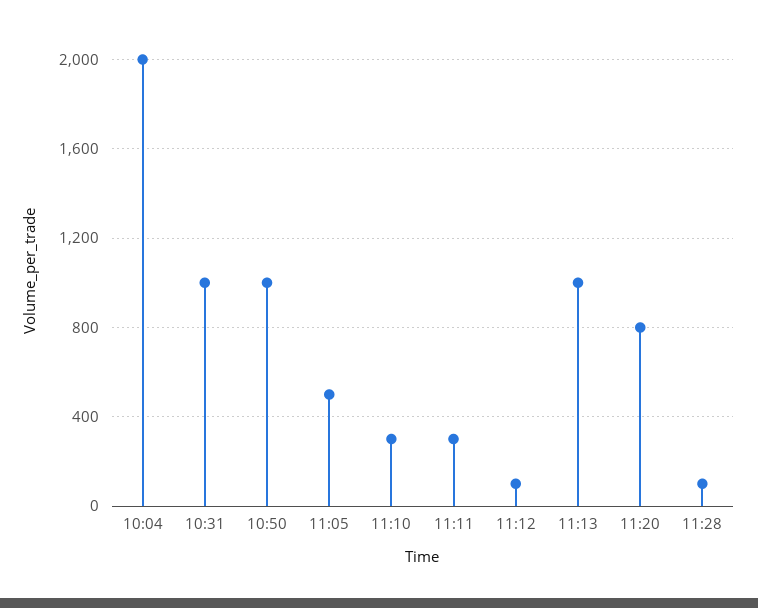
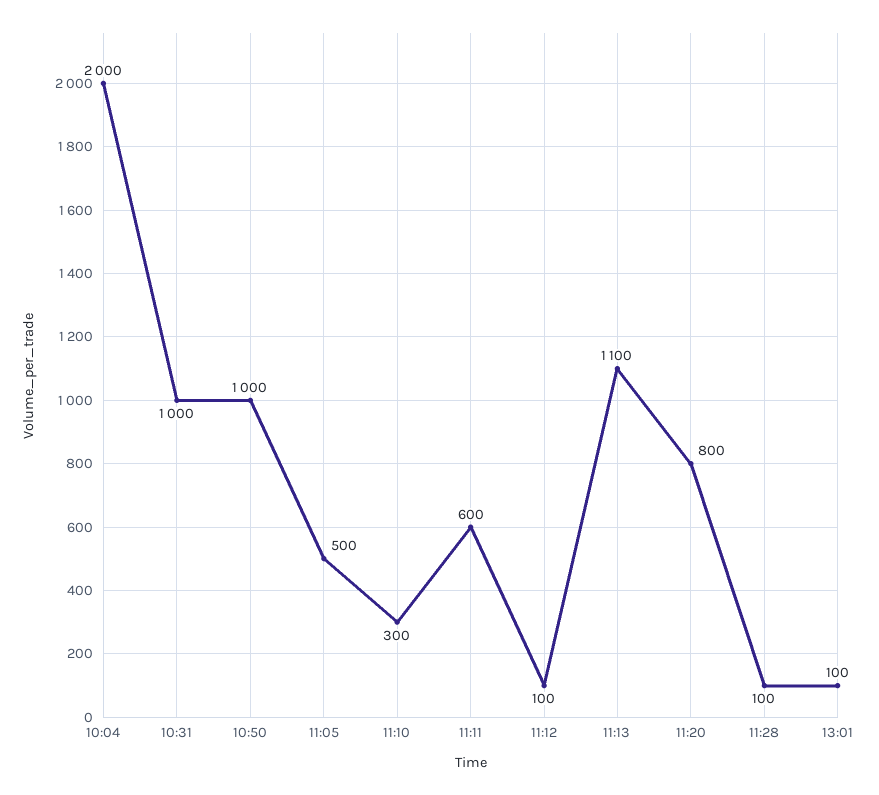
11:11: 300 -> 600
11:13: 1000 -> 1100
13:01: none -> 100

